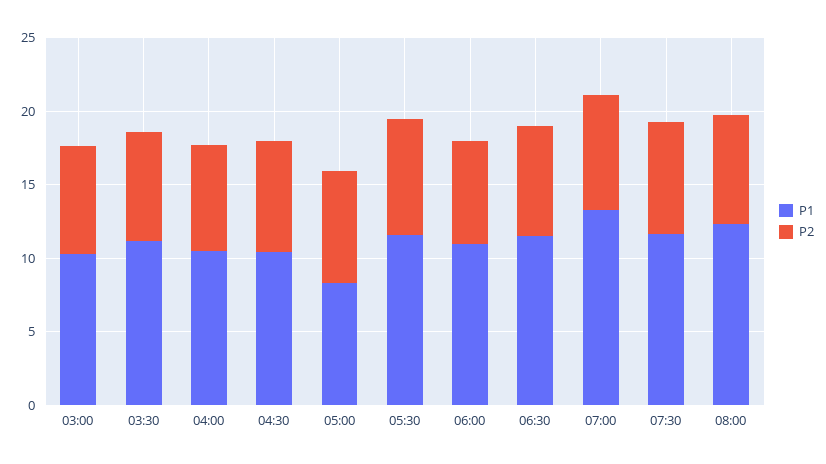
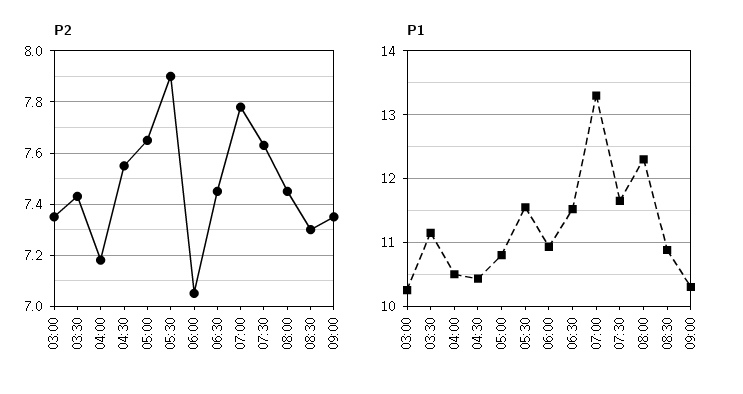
P1, 05:00: 8 -> 10.8
P2, 08:30: none -> 7.3
P2, 09:00: none -> 7.35
P1, 08:30: none -> 10.9
P1, 09:00: none -> 10.3

